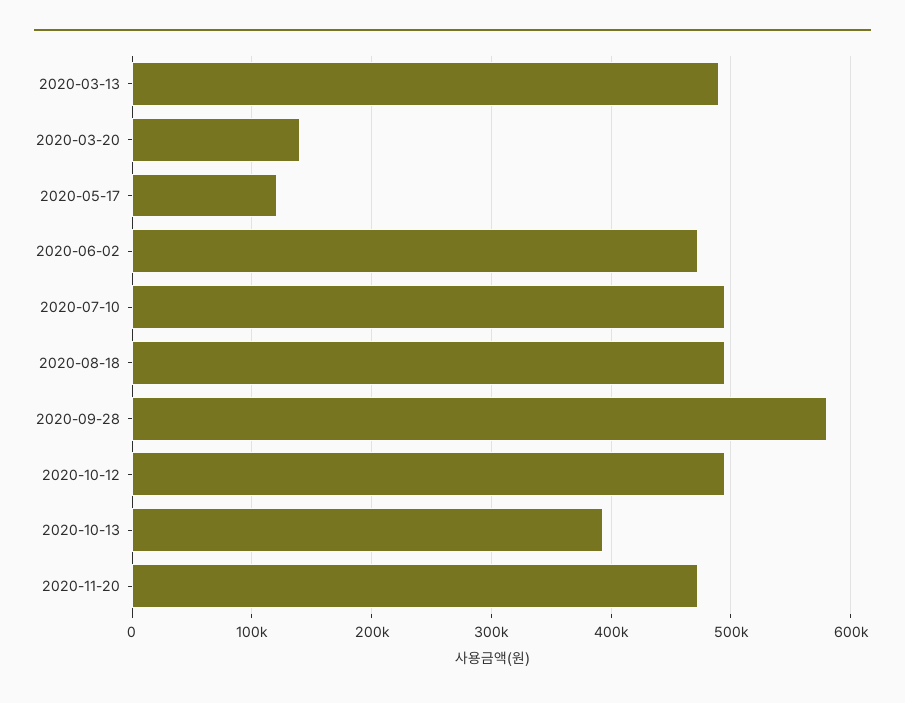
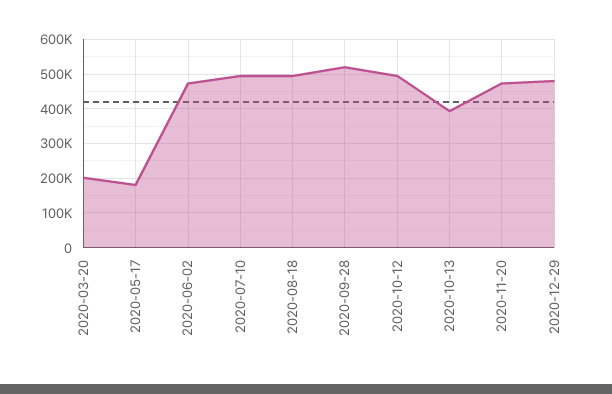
2020-03-13: 490000 -> none
2020-03-20: 140000 -> 200000
2020-05-17: 120000 -> 180000
2020-09-28: 580000 -> 520000
2020-12-29: none -> 480000

